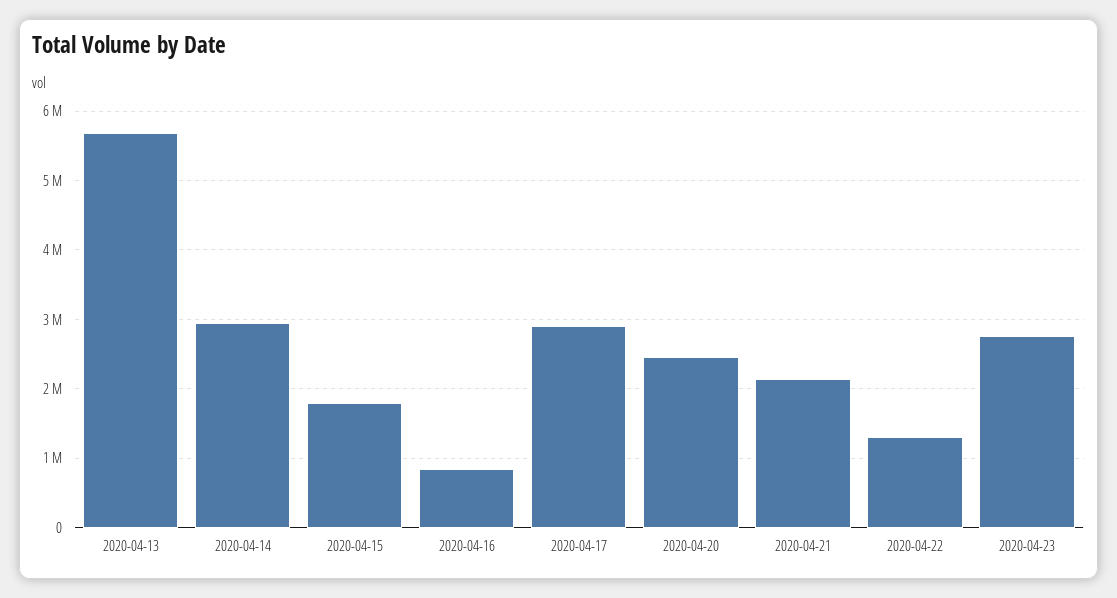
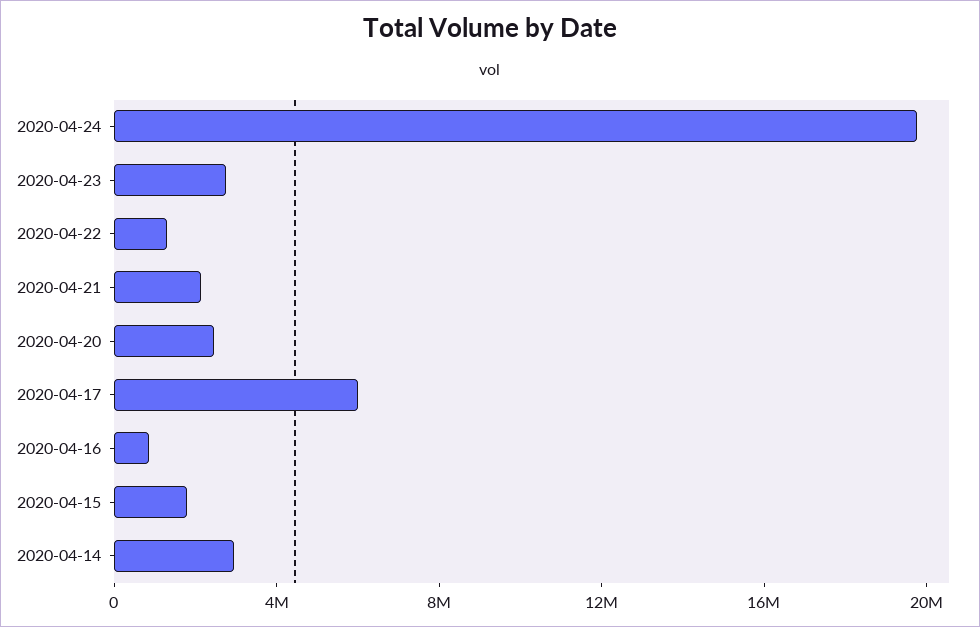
2020-04-13: 5700000 -> none
2020-04-17: 2900000 -> 6000000
2020-04-24: none -> 20000000

